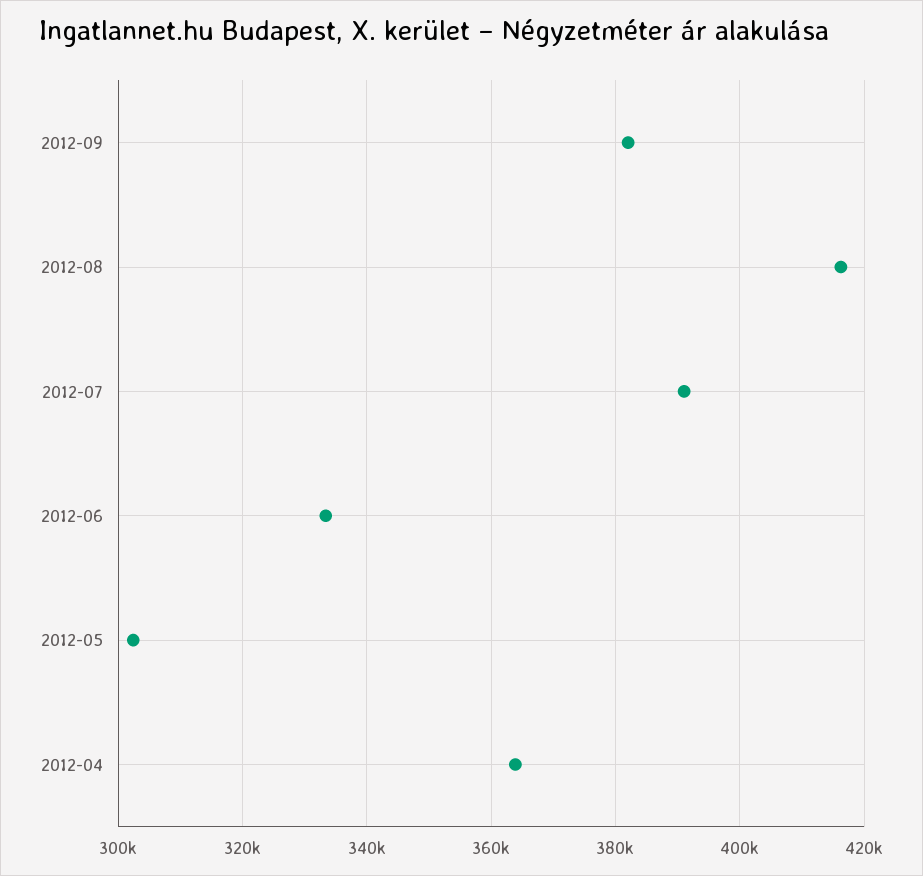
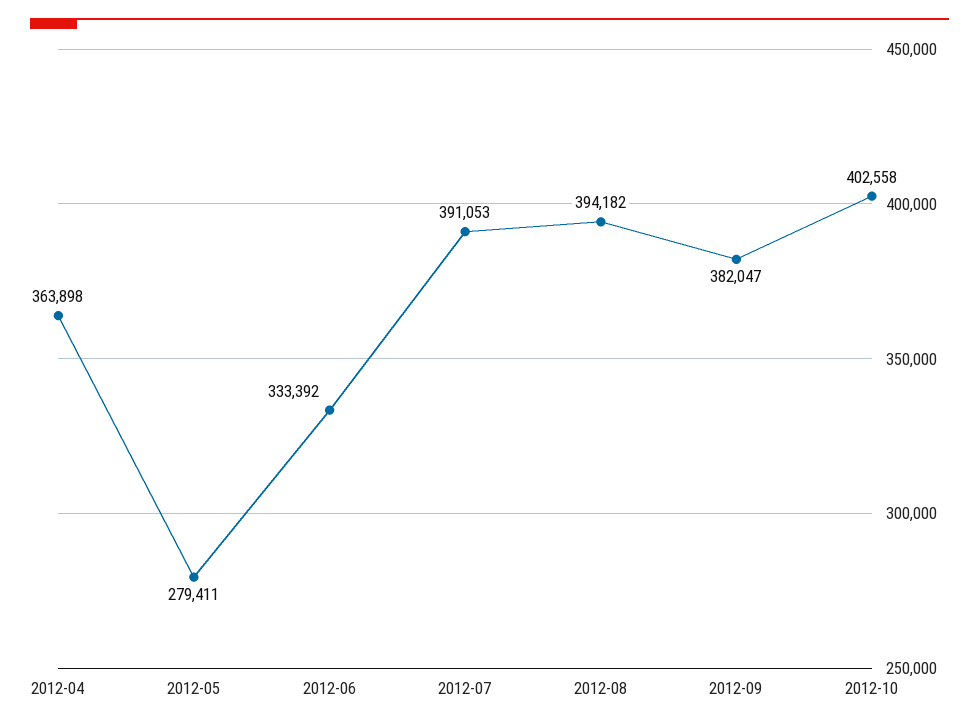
2012-08: 416000 -> 394182
2012-05: 302000 -> 279411
2012-10: none -> 402558

